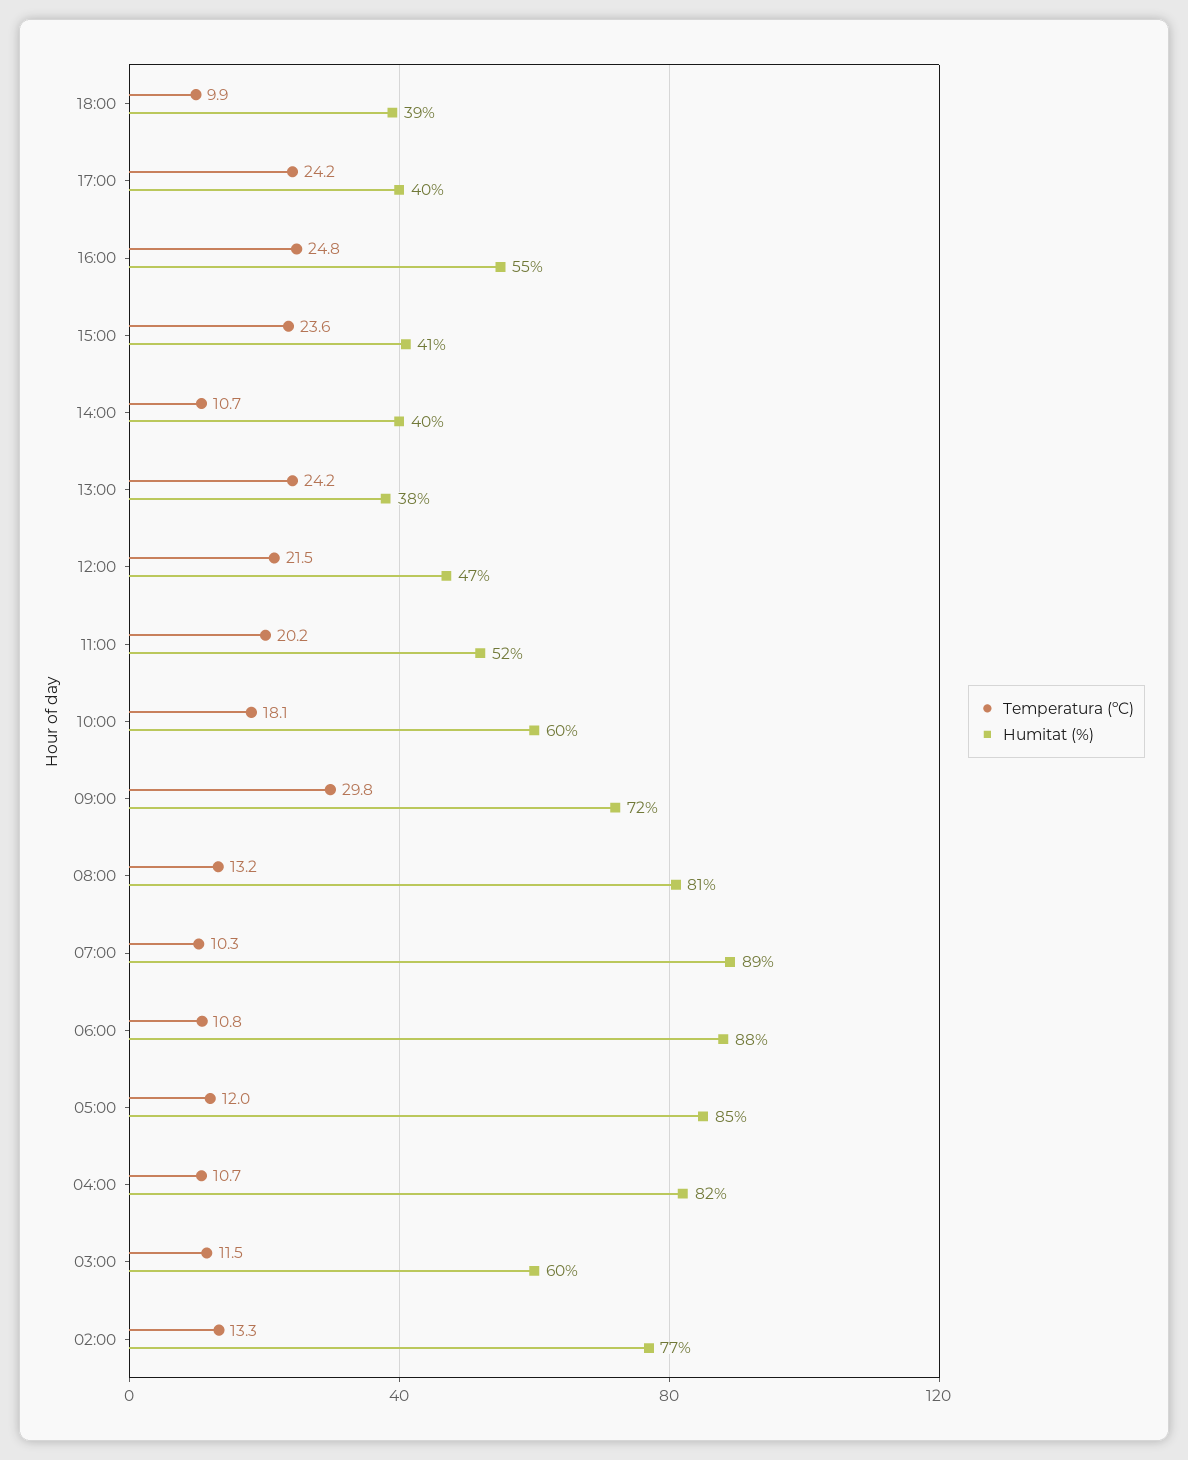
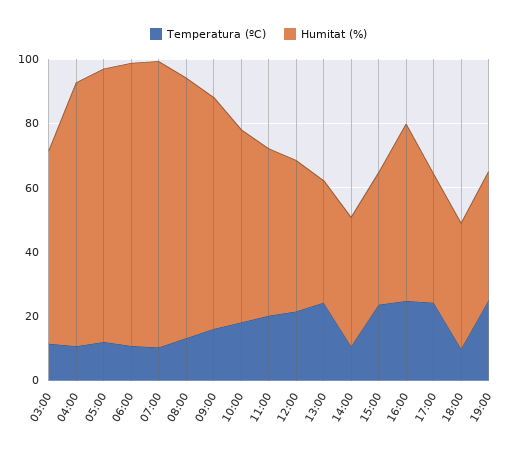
Temperatura (ºC), 09:00: 29.8 -> 15
Temperatura (ºC), 02:00: 13.3 -> none
Humitat (%), 02:00: 77 -> none
Temperatura (ºC), 19:00: none -> 25
Humitat (%), 19:00: none -> 40

